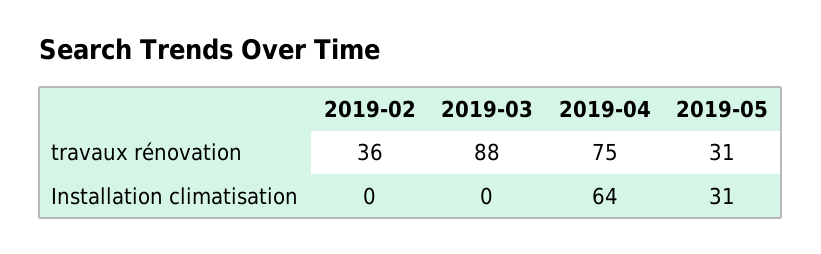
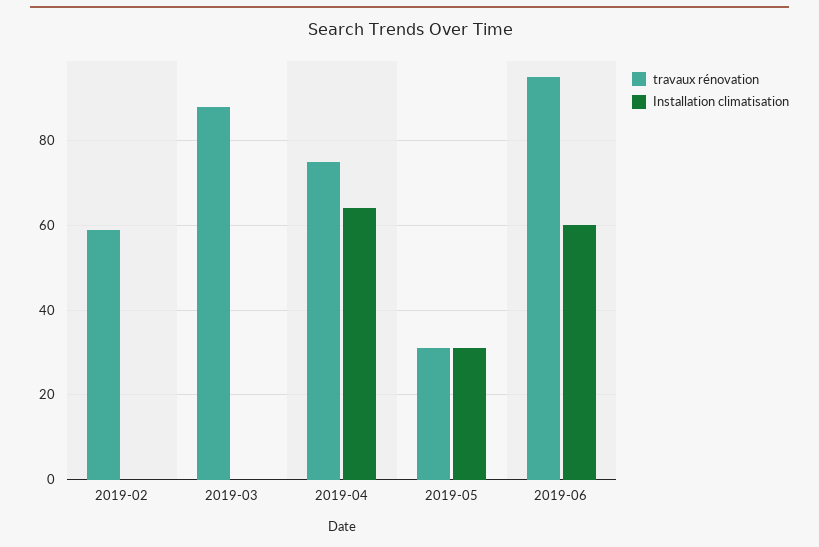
travaux rénovation, 2019-02: 36 -> 60
travaux rénovation, 2019-06: none -> 95
Installation climatisation, 2019-06: none -> 60

